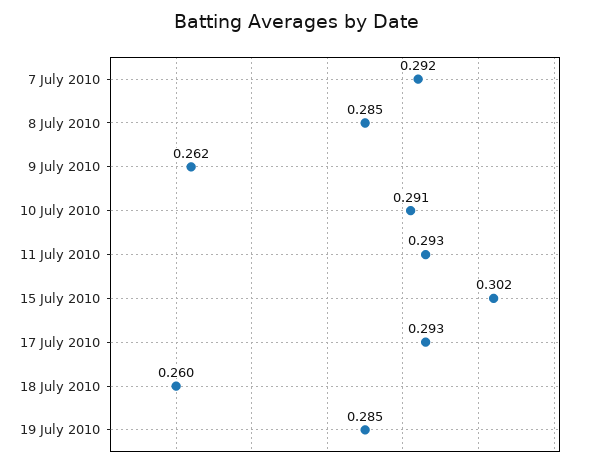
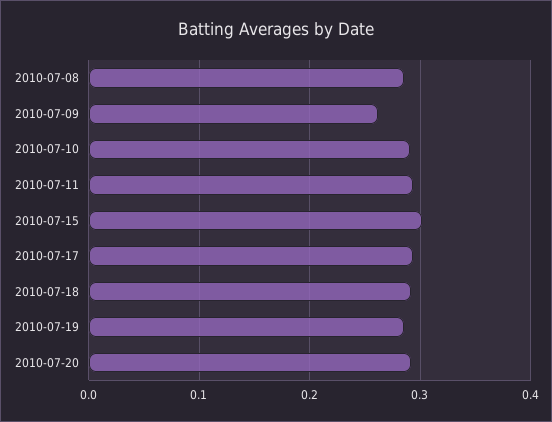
7 July 2010: 0.292 -> none
18 July 2010: 0.26 -> 0.29
2010-07-20: none -> 0.29

